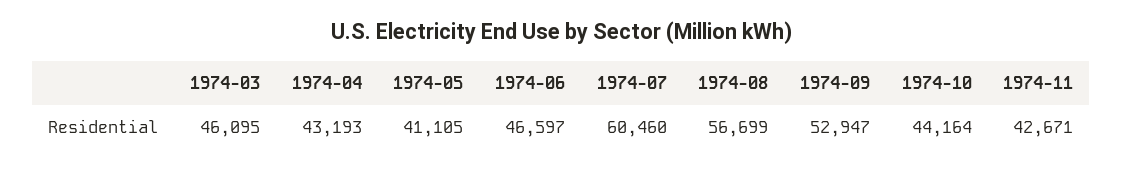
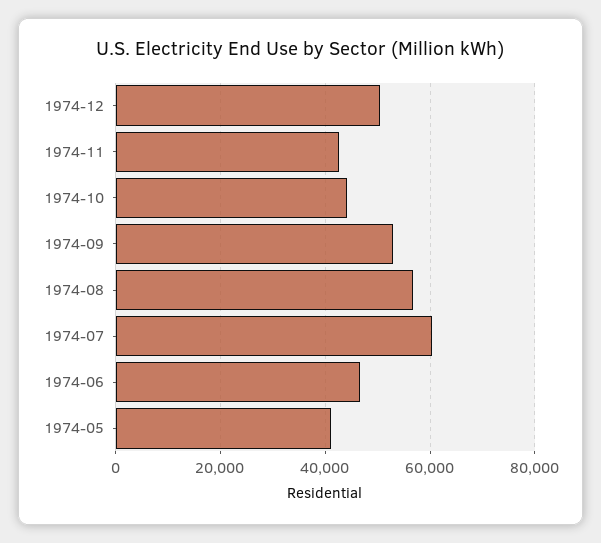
1974-03: 46095 -> none
1974-04: 43193 -> none
1974-12: none -> 50000

